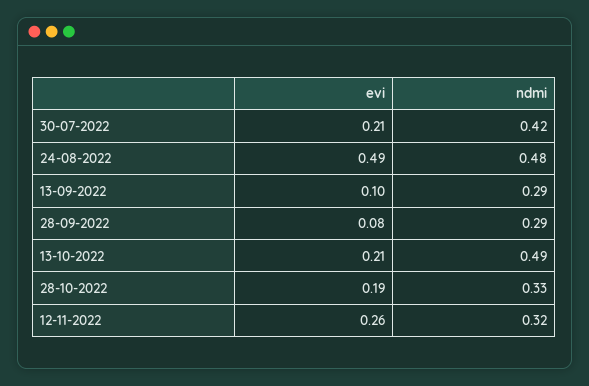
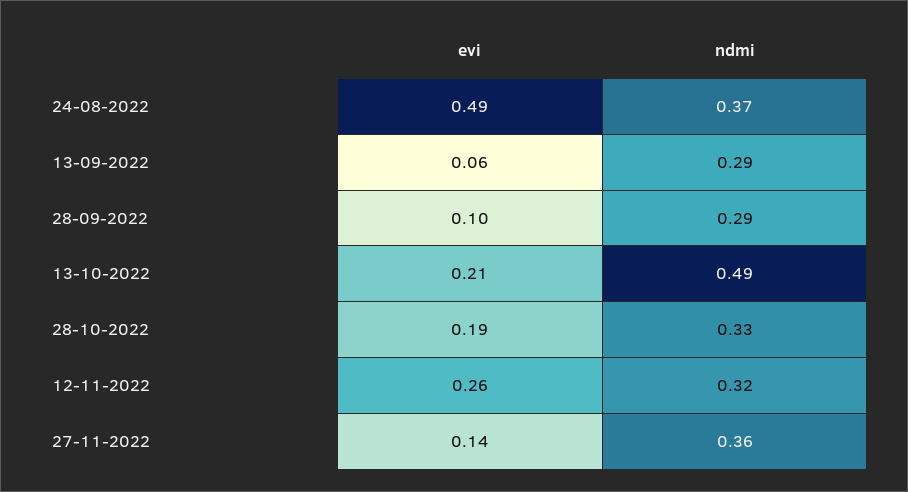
evi, 30-07-2022: 0.21 -> none
ndmi, 30-07-2022: 0.42 -> none
ndmi, 24-08-2022: 0.48 -> 0.37
evi, 13-09-2022: 0.1 -> 0.06
evi, 28-09-2022: 0.08 -> 0.1
evi, 27-11-2022: none -> 0.14
ndmi, 27-11-2022: none -> 0.36

